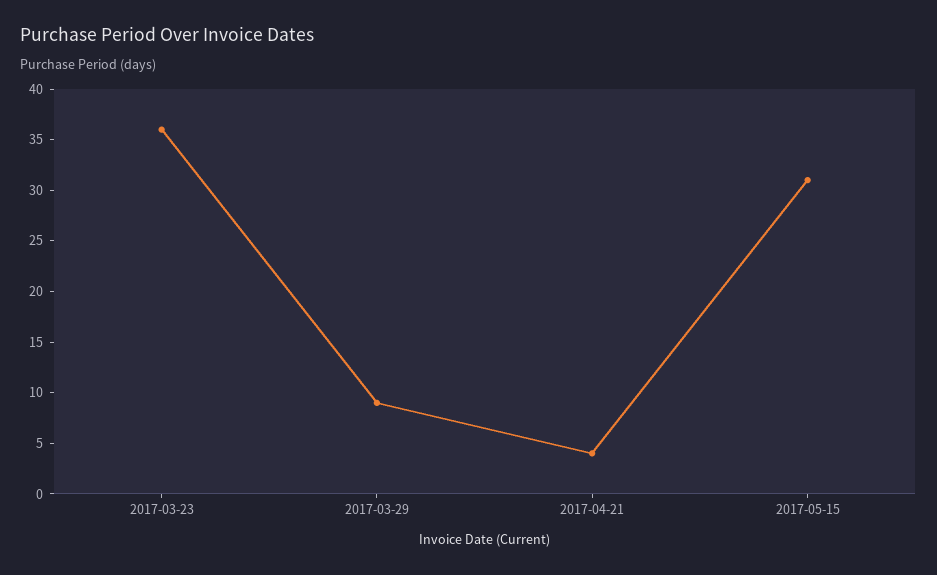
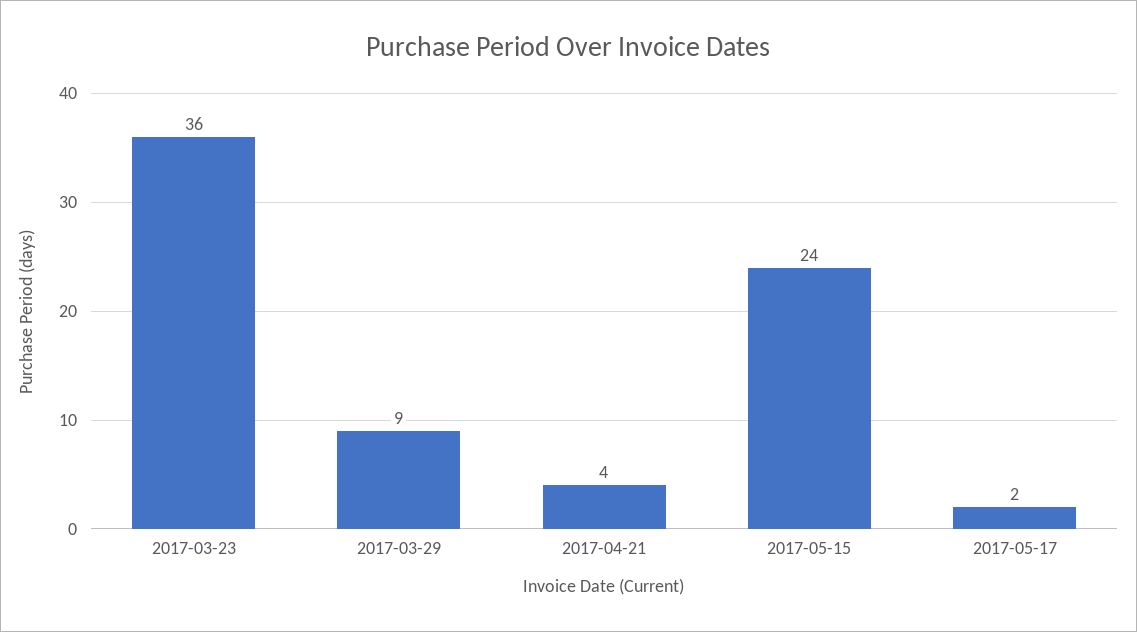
2017-05-15: 31 -> 24
2017-05-17: none -> 2

